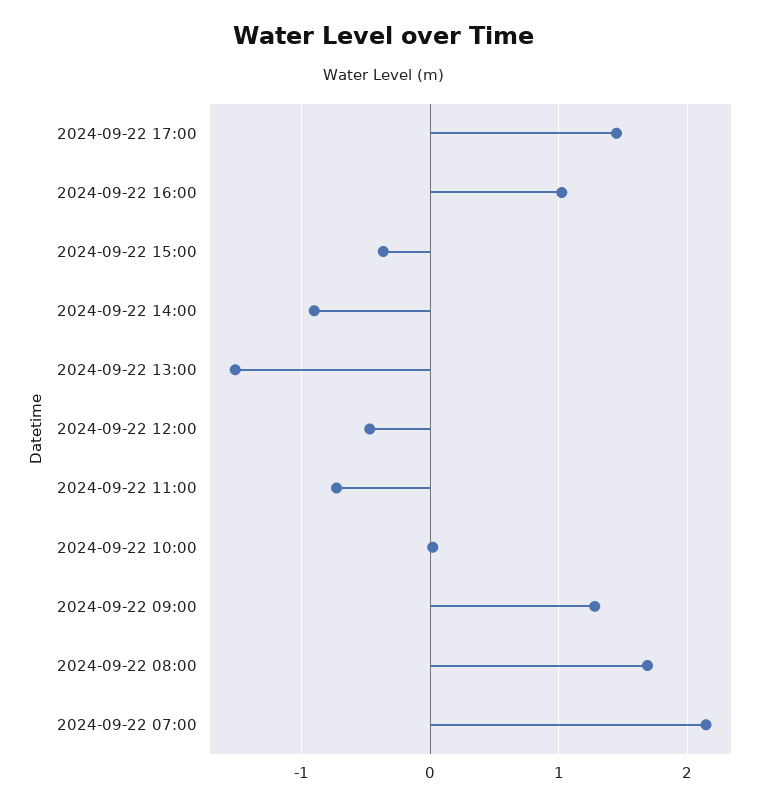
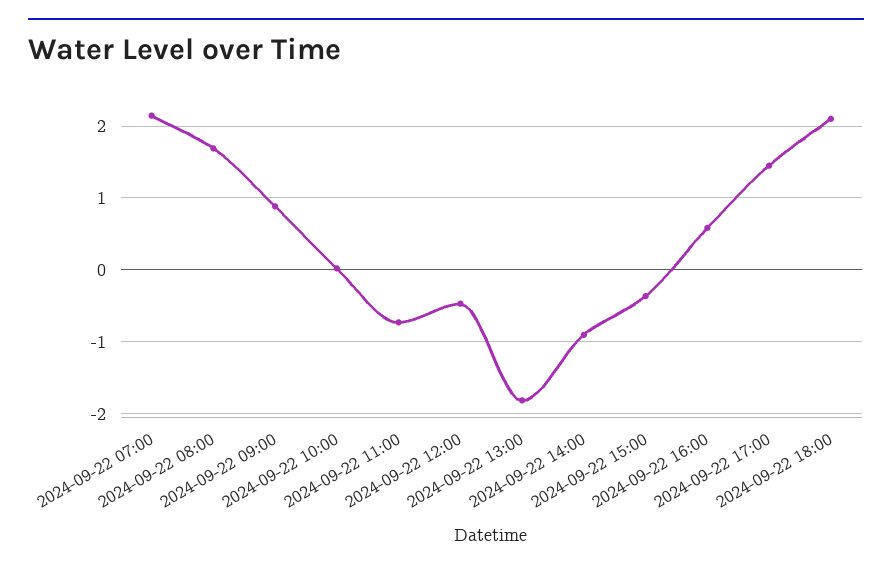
2024-09-22 16:00: 1 -> 0.6
2024-09-22 13:00: -1.5 -> -1.8
2024-09-22 09:00: 1.3 -> 0.9
2024-09-22 18:00: none -> 2.1

